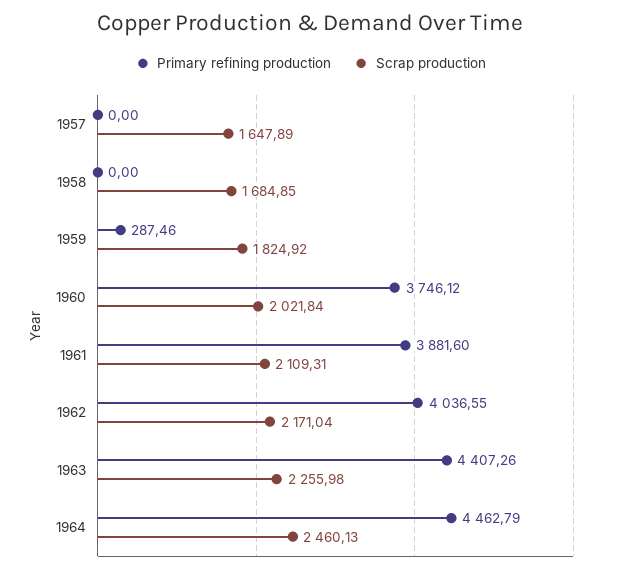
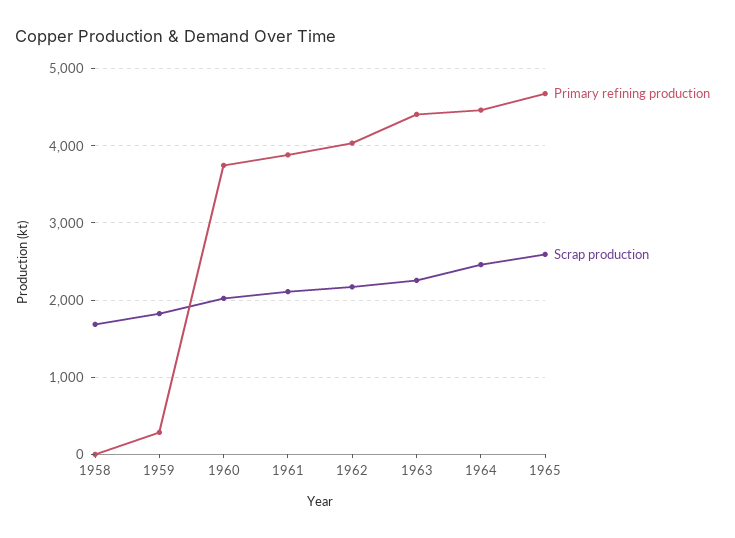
Primary refining production, 1957: 0 -> none
Scrap production, 1957: 1647.89 -> none
Primary refining production, 1965: none -> 4700
Scrap production, 1965: none -> 2600

